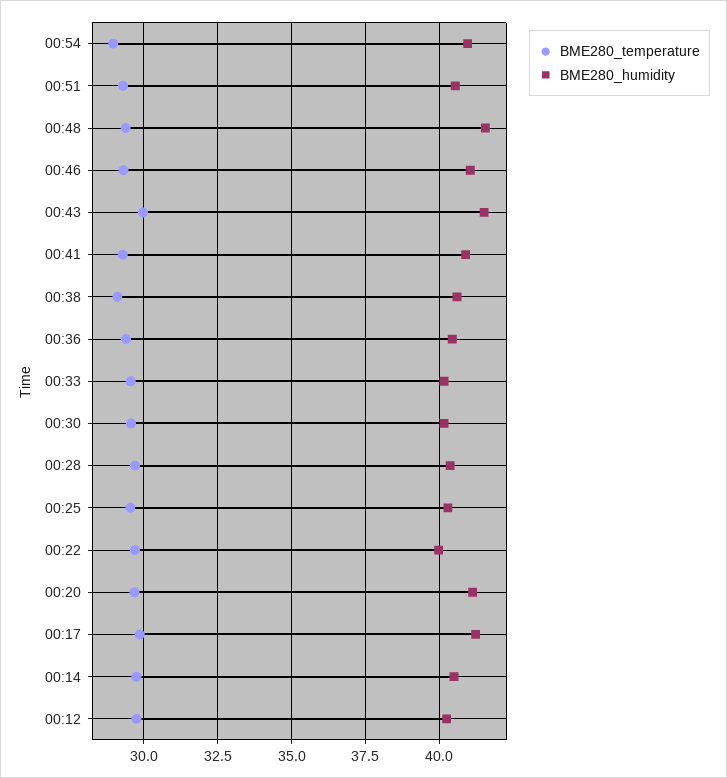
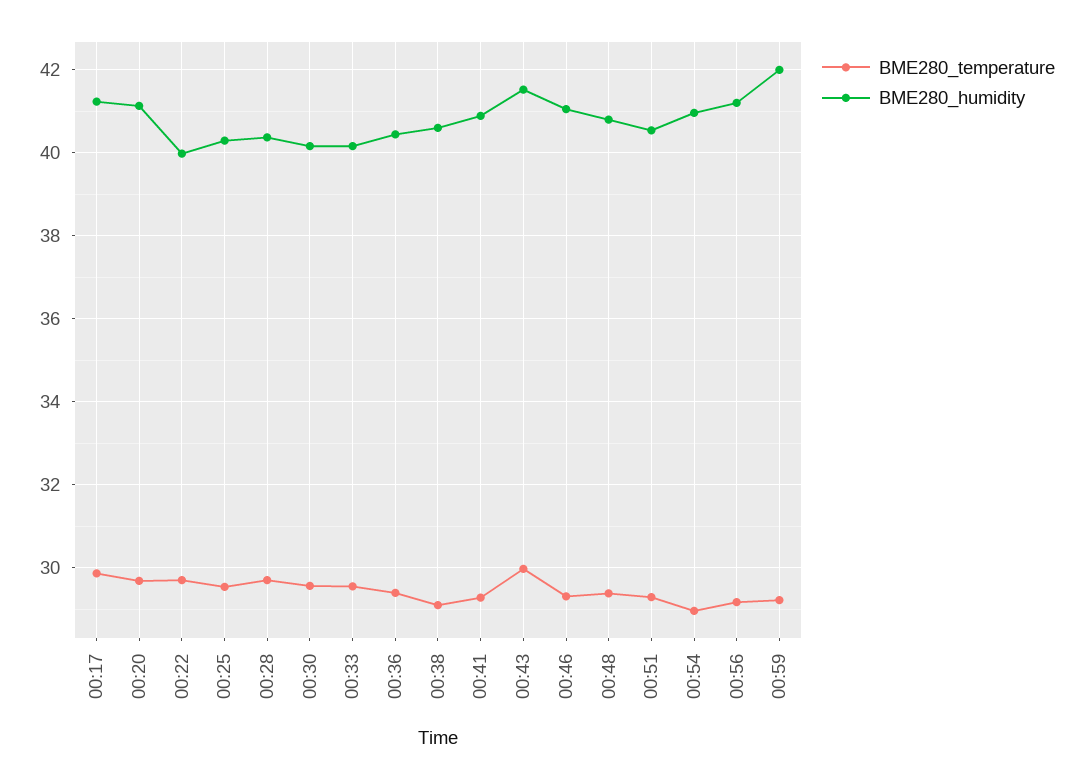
BME280_humidity, 00:48: 41.5 -> 40.8
BME280_temperature, 00:14: 29.75 -> none
BME280_humidity, 00:14: 40.5 -> none
BME280_temperature, 00:12: 29.75 -> none
BME280_humidity, 00:12: 40.25 -> none
BME280_temperature, 00:56: none -> 29.2
BME280_humidity, 00:56: none -> 41.2
BME280_temperature, 00:59: none -> 29.2
BME280_humidity, 00:59: none -> 42

